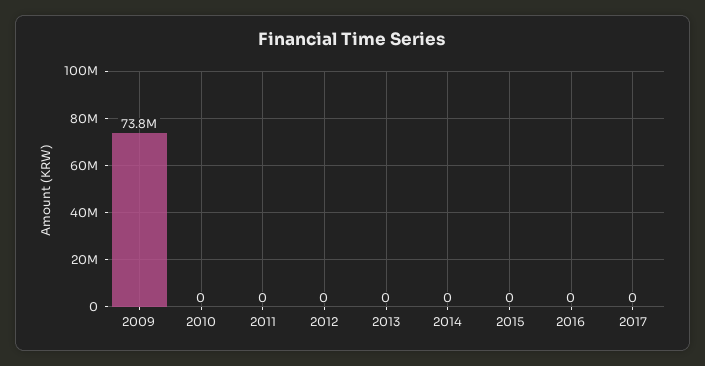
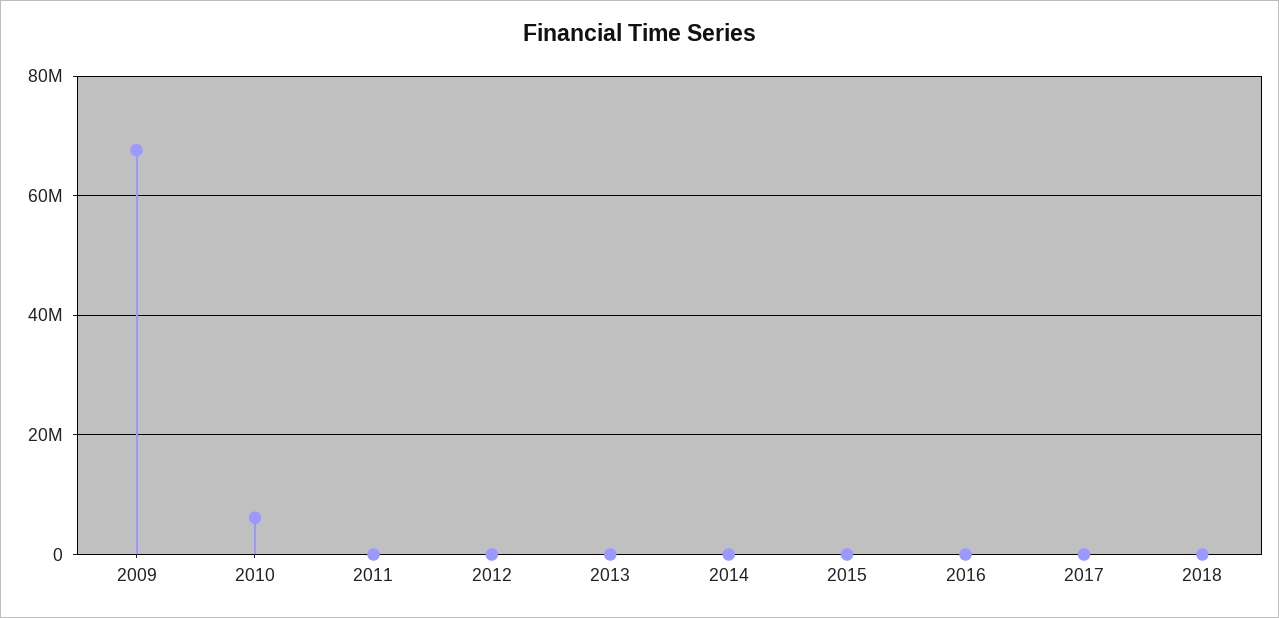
2009: 73800000 -> 68000000
2010: 0 -> 6000000
2018: none -> 0

